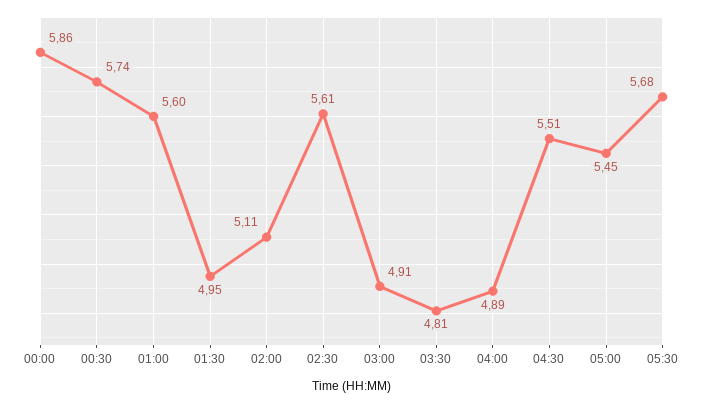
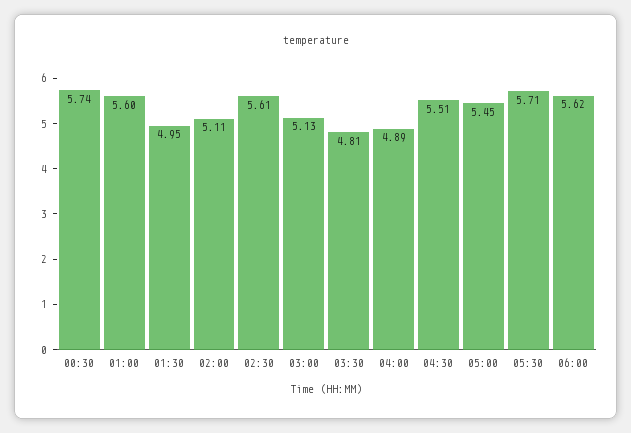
00:00: 5.86 -> none
03:00: 4.91 -> 5.13
05:30: 5.68 -> 5.71
06:00: none -> 5.62

